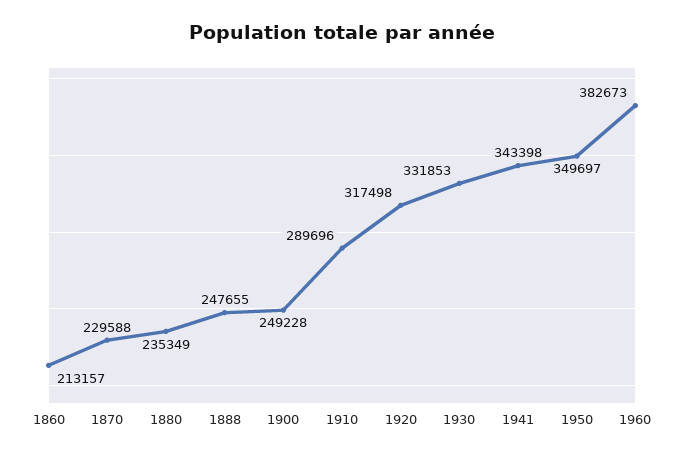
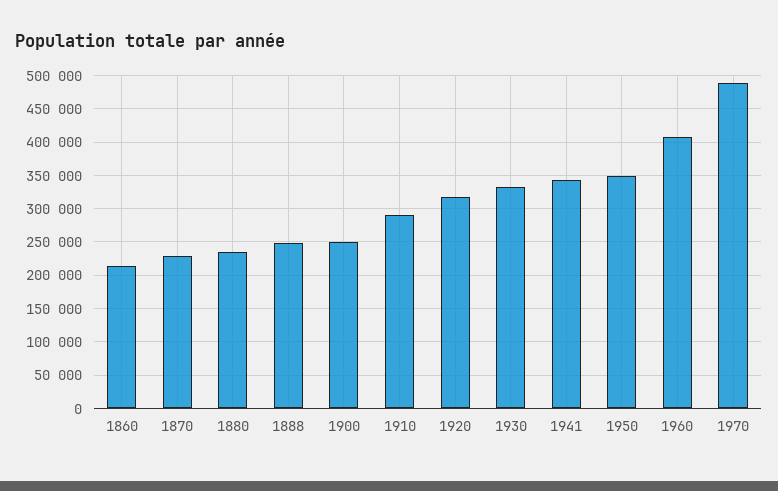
1960: 382673 -> 410000
1970: none -> 490000

